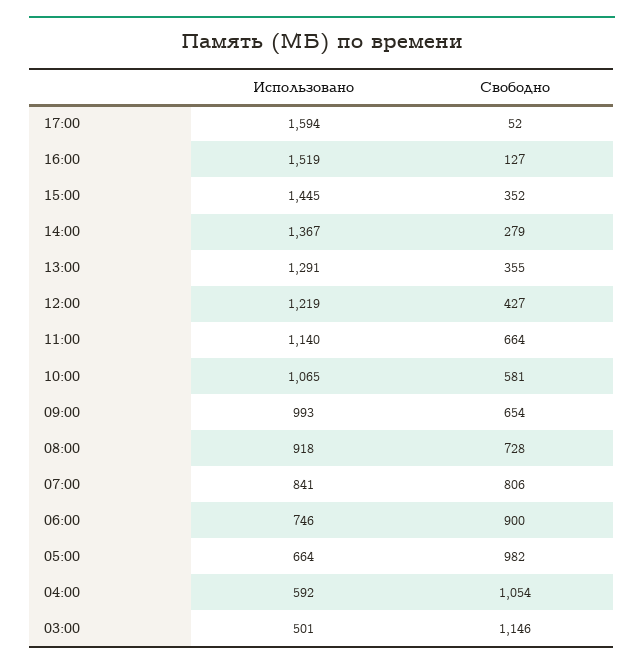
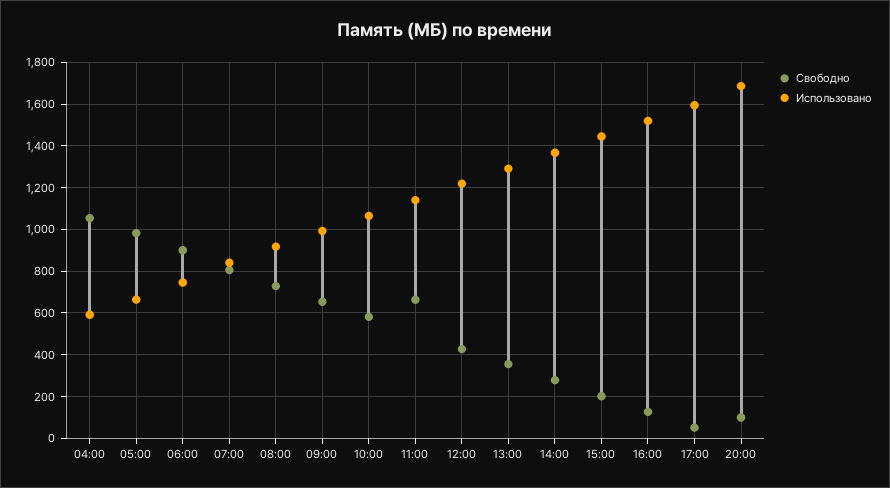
Свободно, 15:00: 352 -> 200
Использовано, 03:00: 501 -> none
Свободно, 03:00: 1146 -> none
Свободно, 20:00: none -> 100
Использовано, 20:00: none -> 1700

